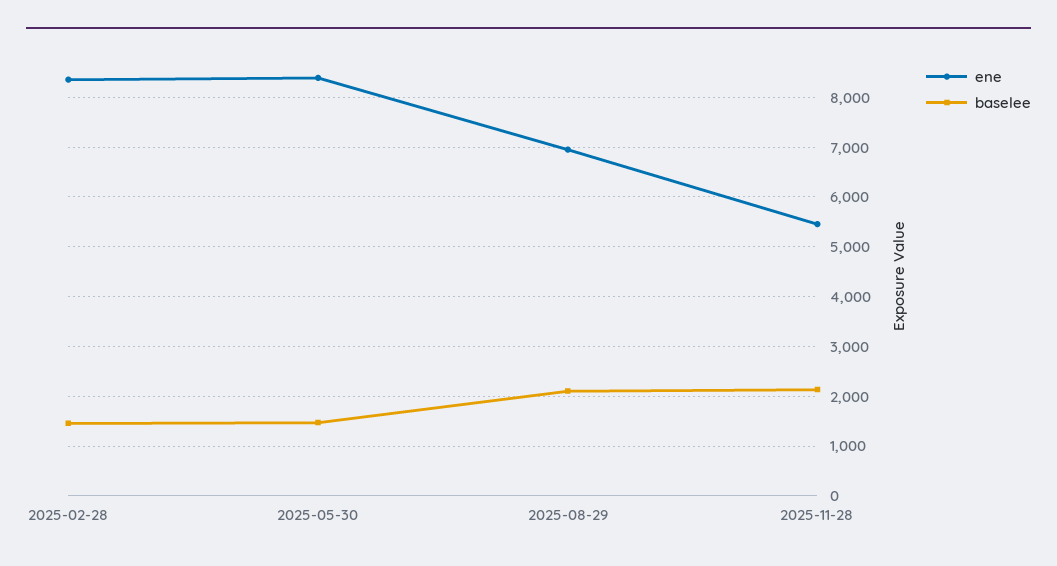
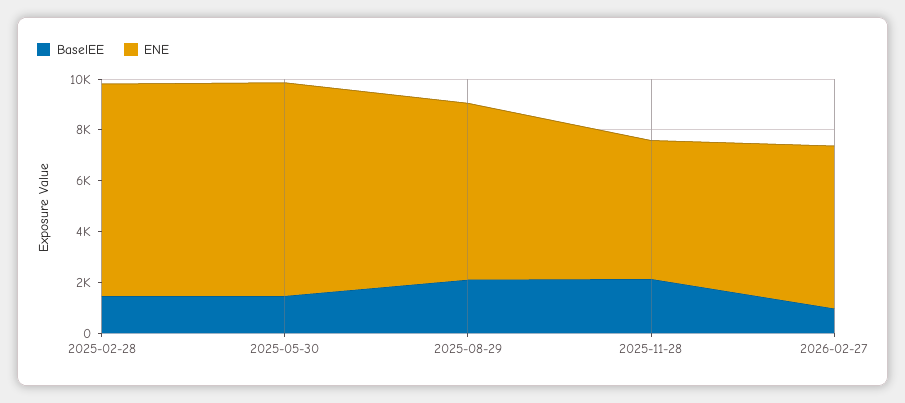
baselee, 2026-02-27: none -> 1000
ene, 2026-02-27: none -> 6500

